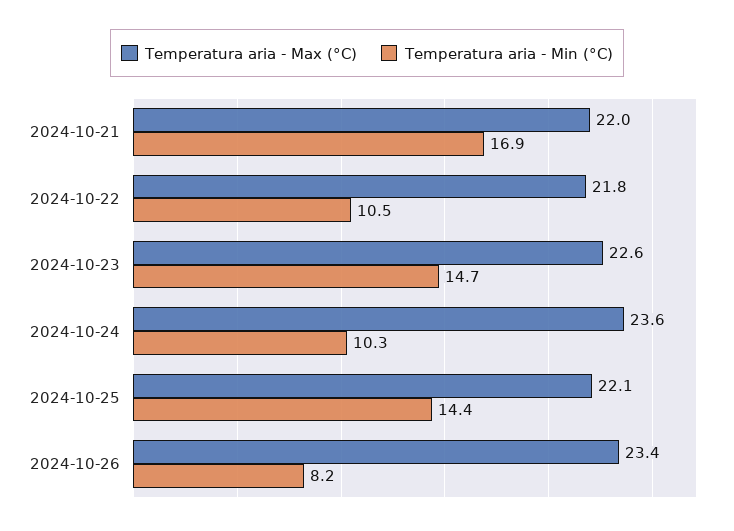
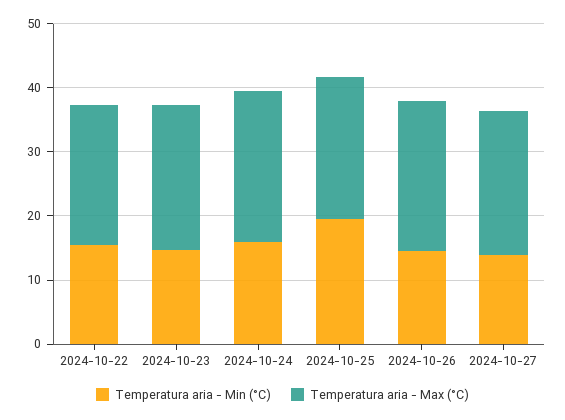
Temperatura aria - Max (°C), 2024-10-21: 22 -> none
Temperatura aria - Min (°C), 2024-10-21: 16.9 -> none
Temperatura aria - Min (°C), 2024-10-22: 10.5 -> 16
Temperatura aria - Min (°C), 2024-10-24: 10.3 -> 16
Temperatura aria - Min (°C), 2024-10-25: 14.4 -> 20
Temperatura aria - Min (°C), 2024-10-26: 8.2 -> 14
Temperatura aria - Min (°C), 2024-10-27: none -> 14
Temperatura aria - Max (°C), 2024-10-27: none -> 22

